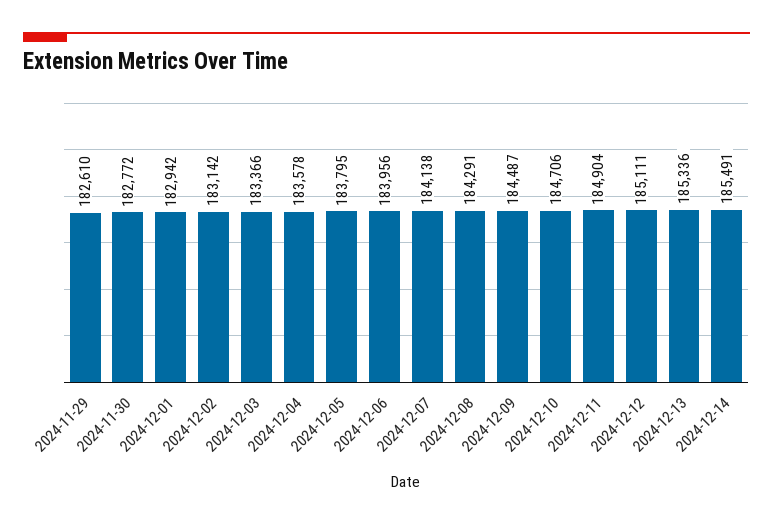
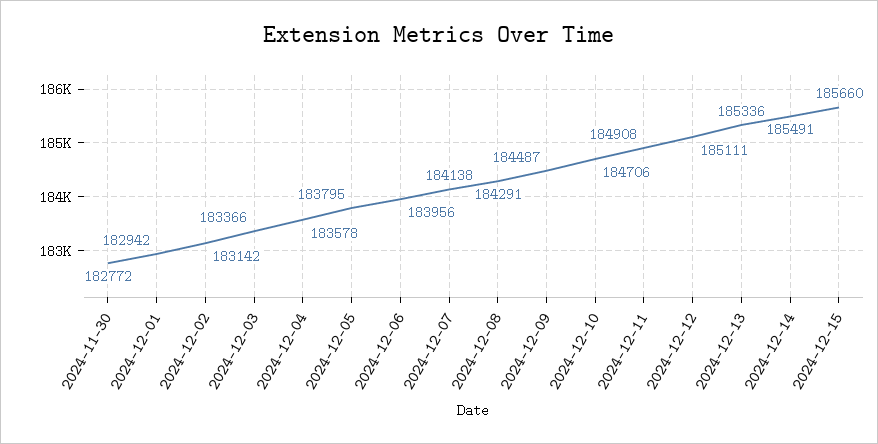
2024-11-29: 182610 -> none
2024-12-11: 184904 -> 184908
2024-12-15: none -> 185660

